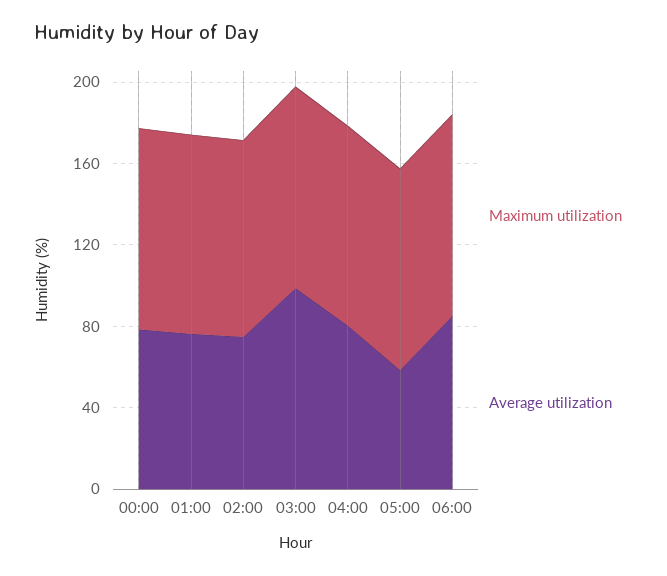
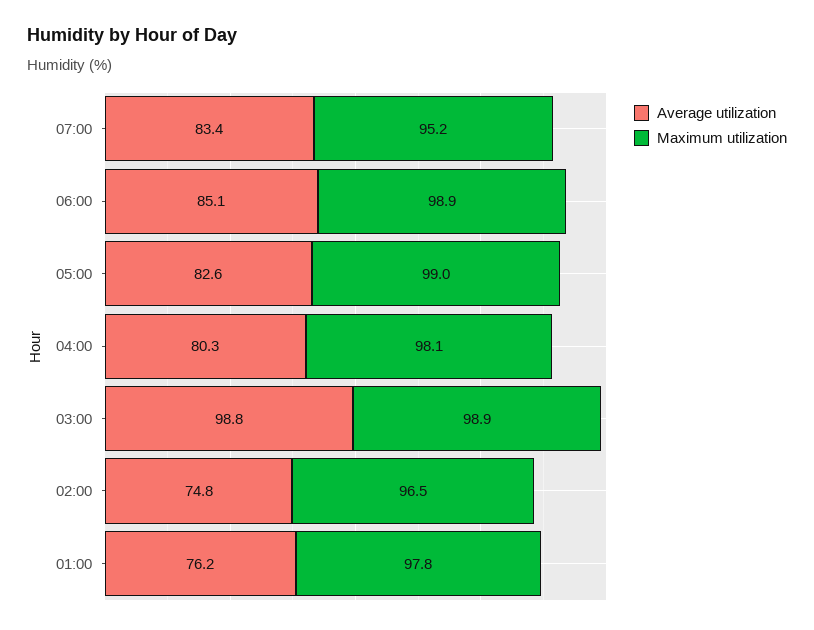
Maximum utilization, 00:00: 100 -> none
Average utilization, 00:00: 80 -> none
Average utilization, 05:00: 60 -> 82.6
Average utilization, 07:00: none -> 83.4
Maximum utilization, 07:00: none -> 95.2

